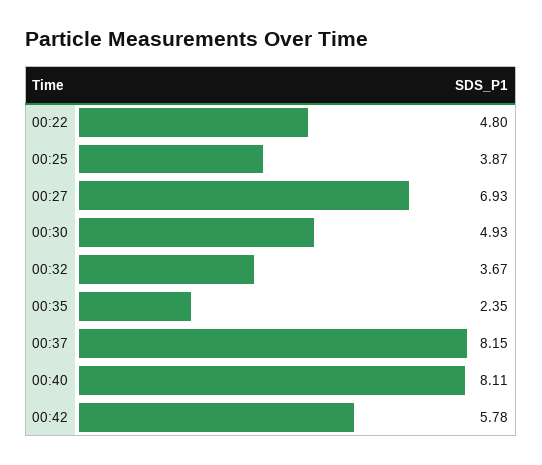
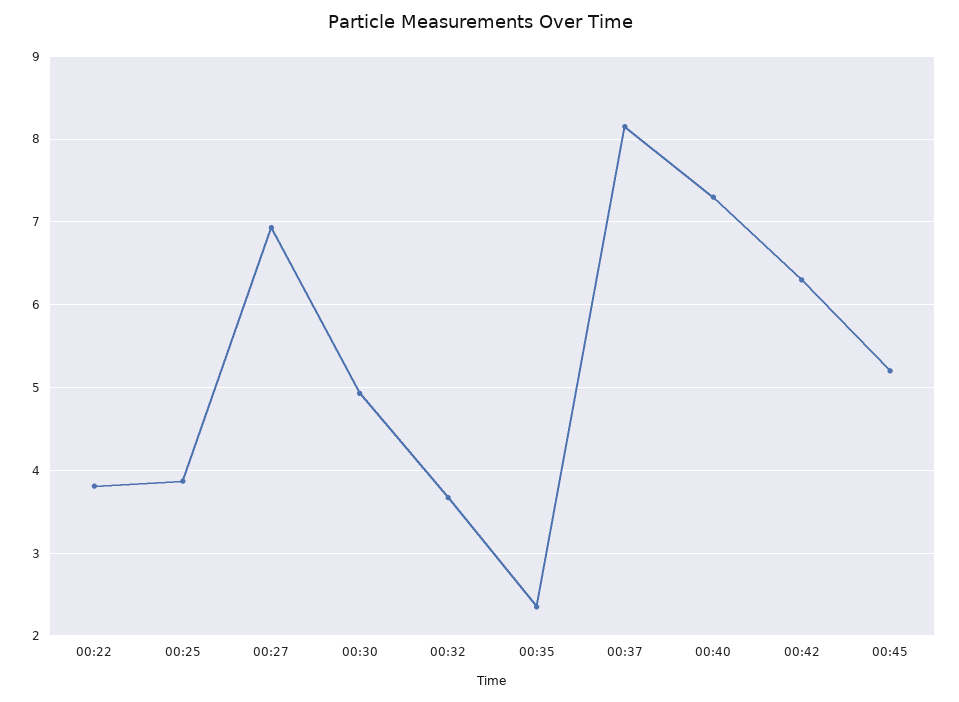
00:22: 4.8 -> 3.8
00:40: 8.11 -> 7.3
00:42: 5.78 -> 6.3
00:45: none -> 5.2

